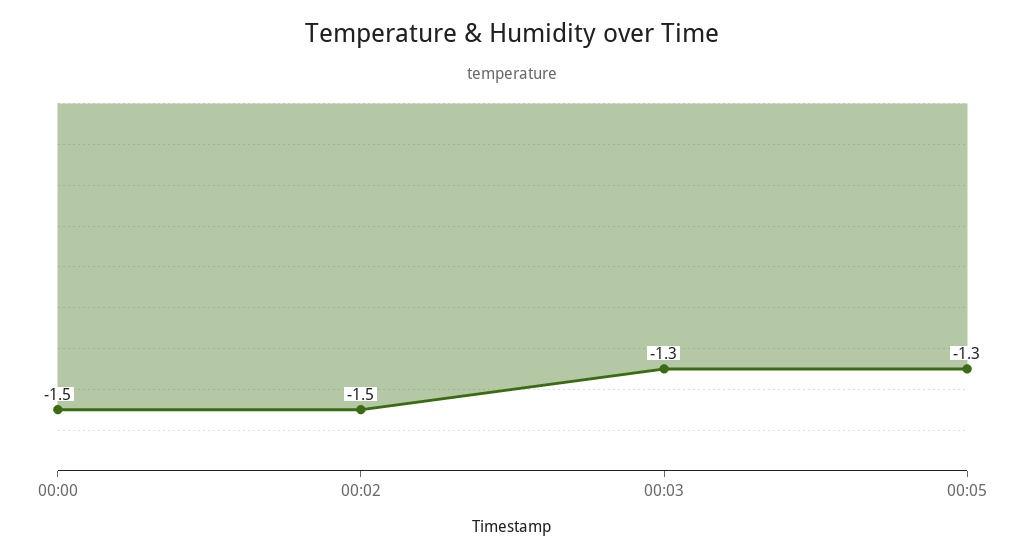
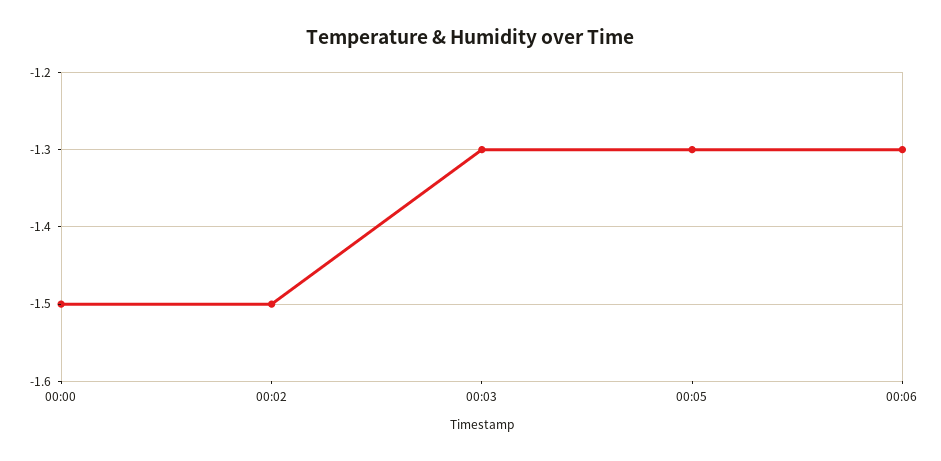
00:06: none -> -1.3

